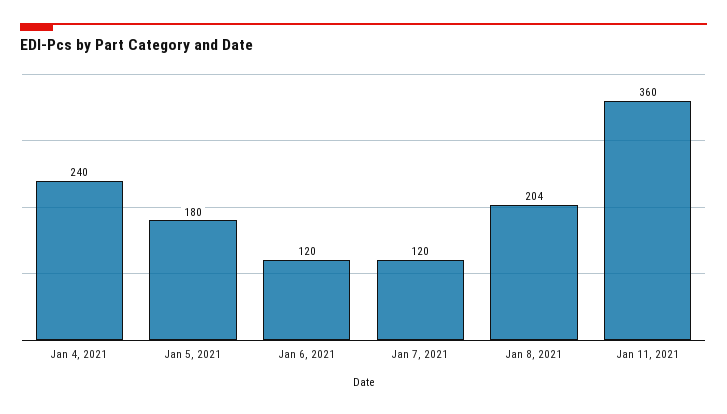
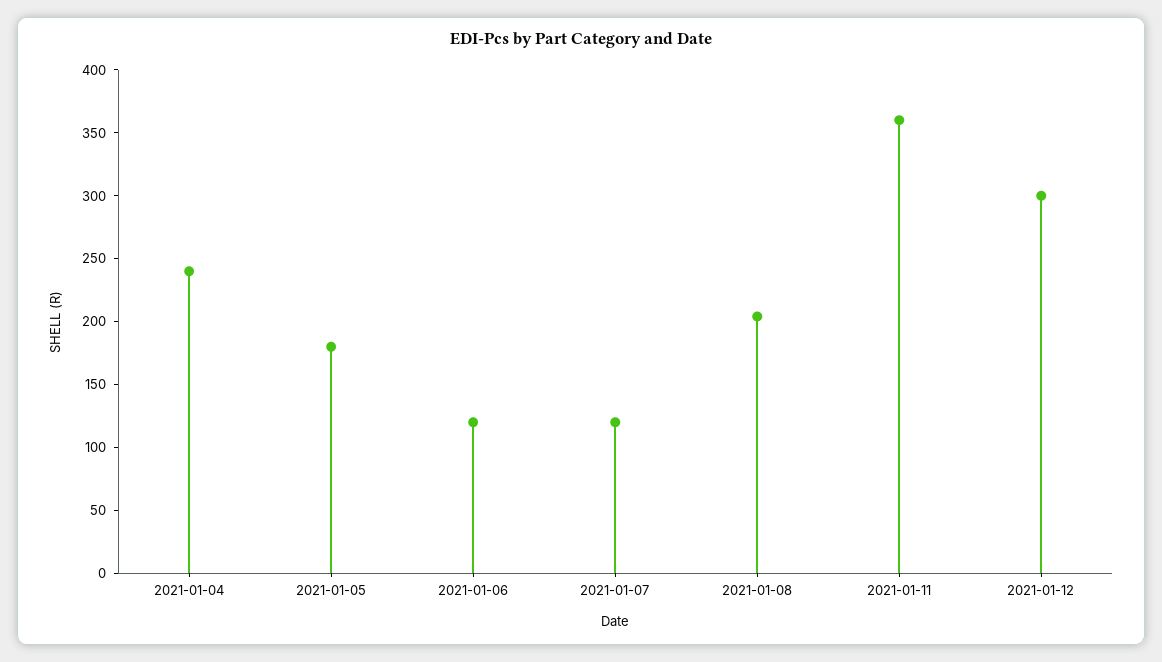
2021-01-12: none -> 300

